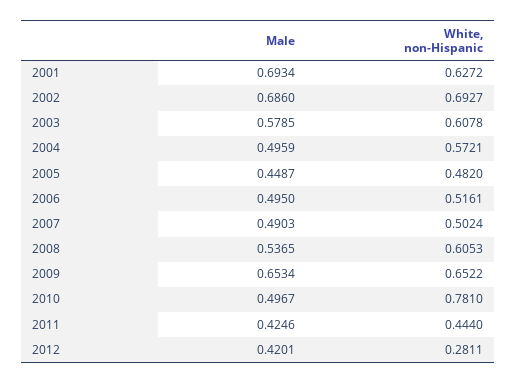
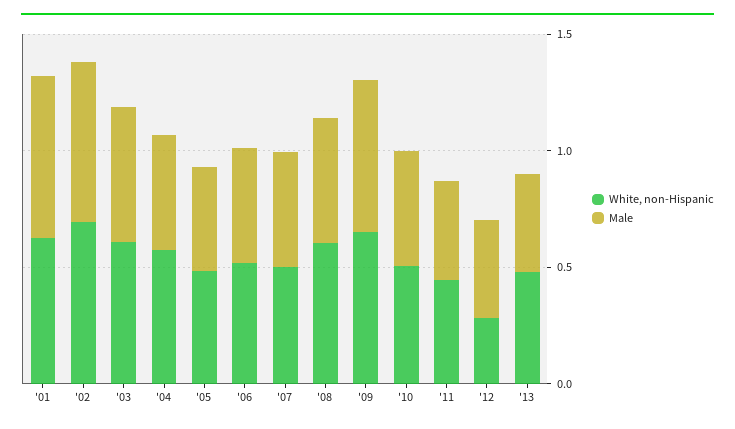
White, non-Hispanic, 2010: 0.781 -> 0.5
White, non-Hispanic, '13: none -> 0.5
Male, '13: none -> 0.4

